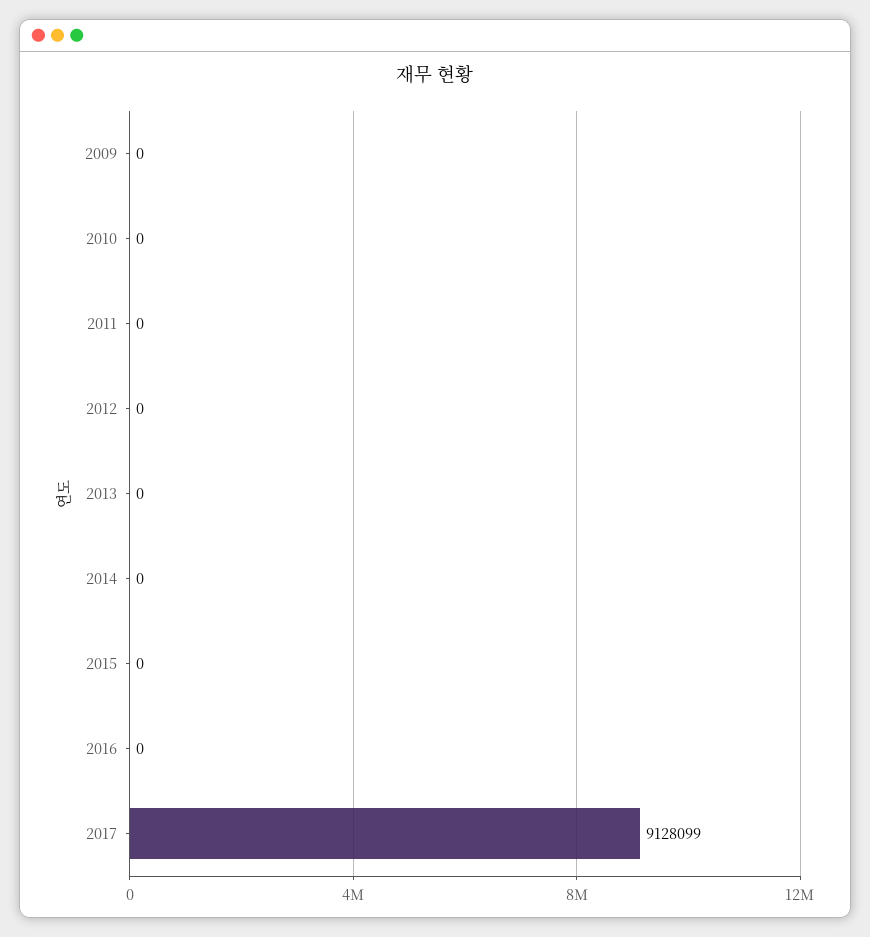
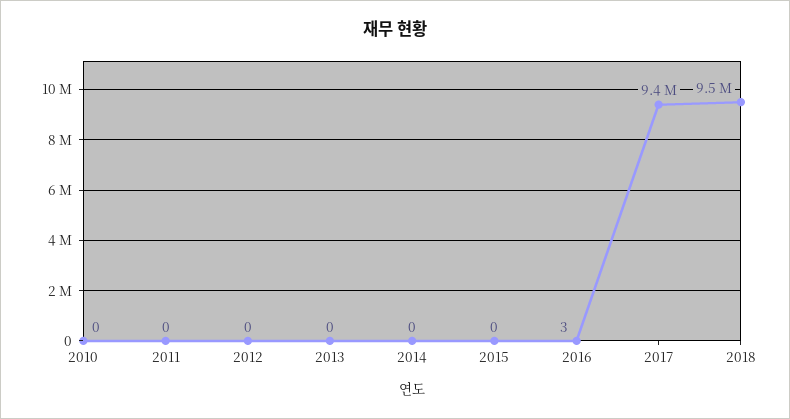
2009: 0 -> none
2016: 0 -> 3
2017: 9128099 -> 9400000
2018: none -> 9500000

